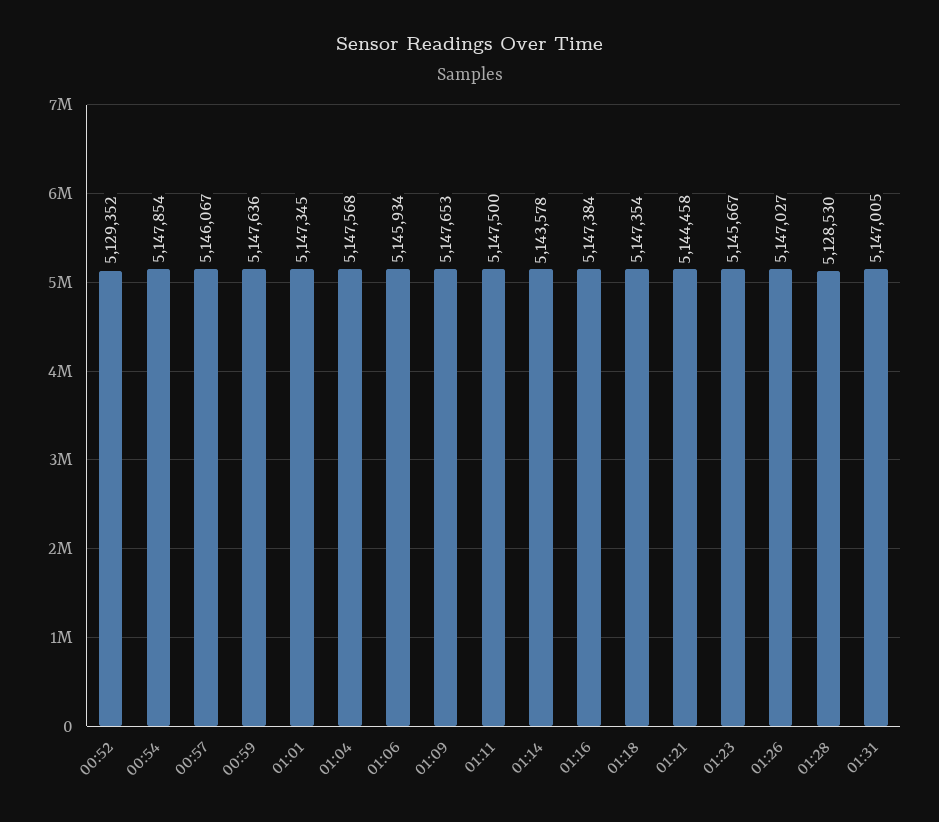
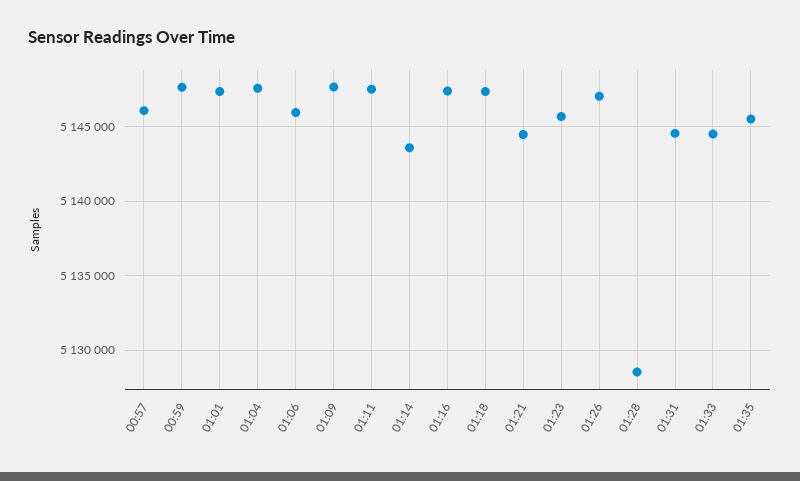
00:52: 5129352 -> none
00:54: 5147854 -> none
01:31: 5147005 -> 5144500
01:33: none -> 5144500
01:35: none -> 5145500

